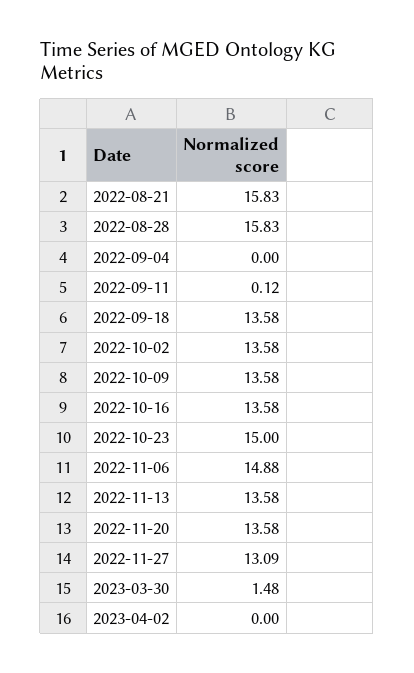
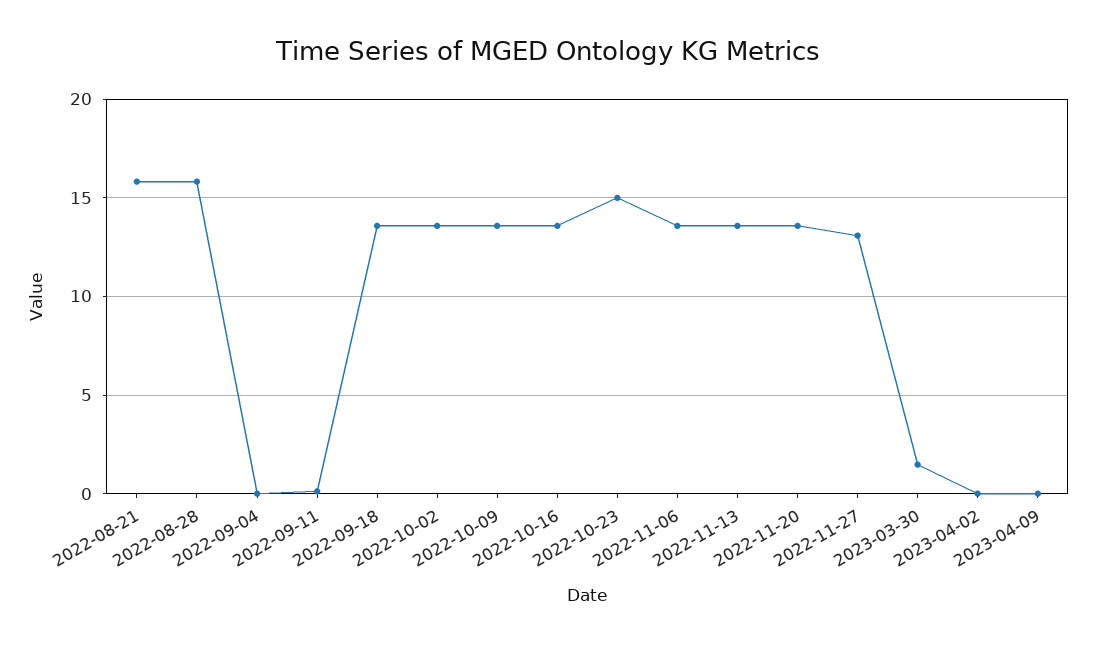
2022-11-06: 14.88 -> 13.5
2023-04-09: none -> 0

